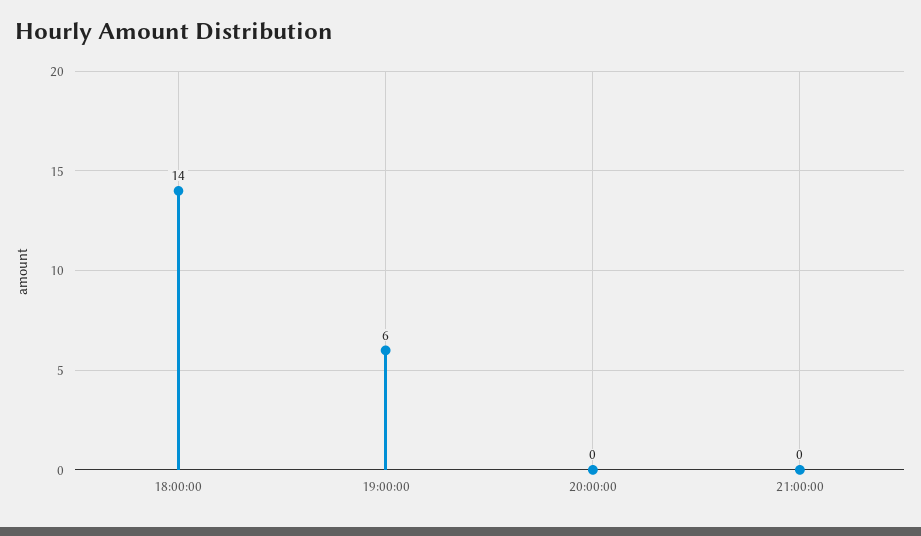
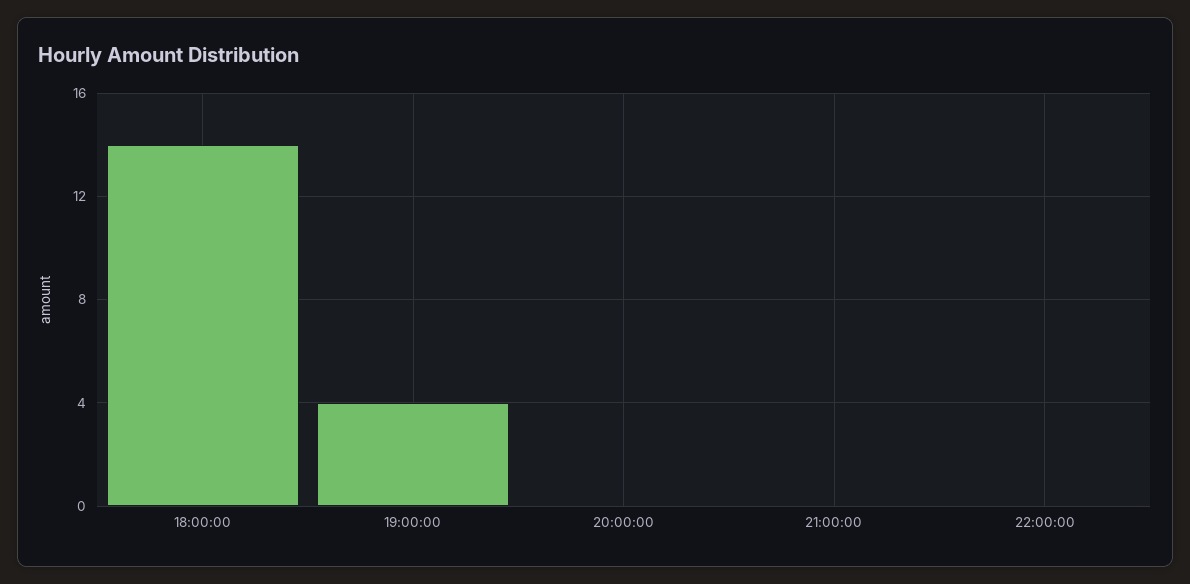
19:00:00: 6 -> 4
22:00:00: none -> 0

